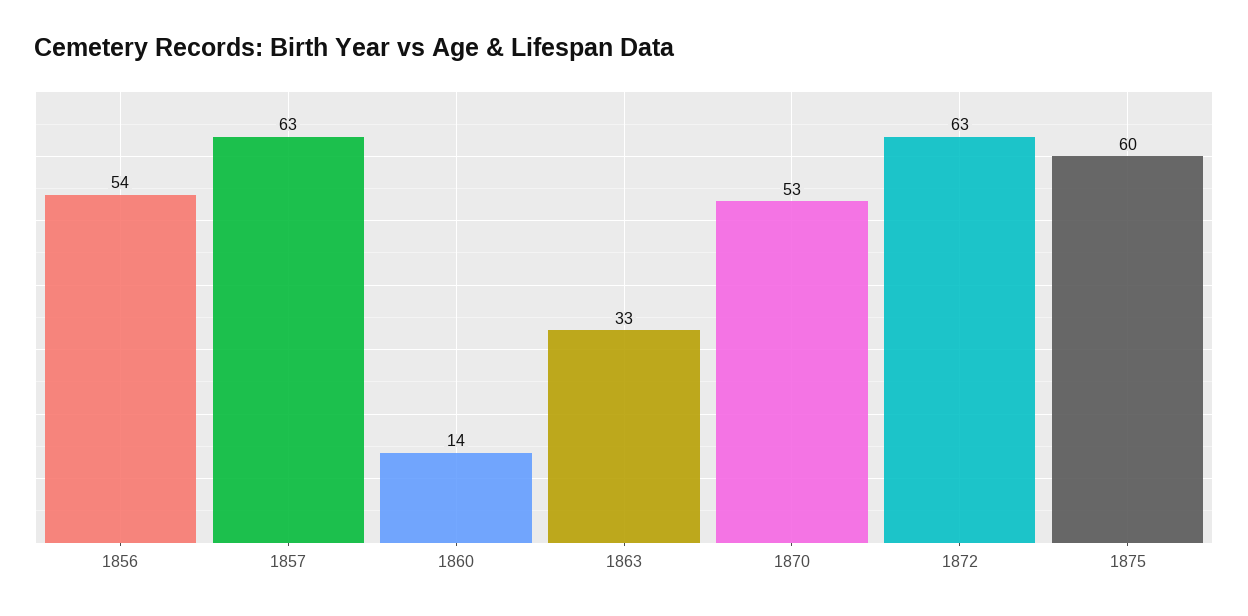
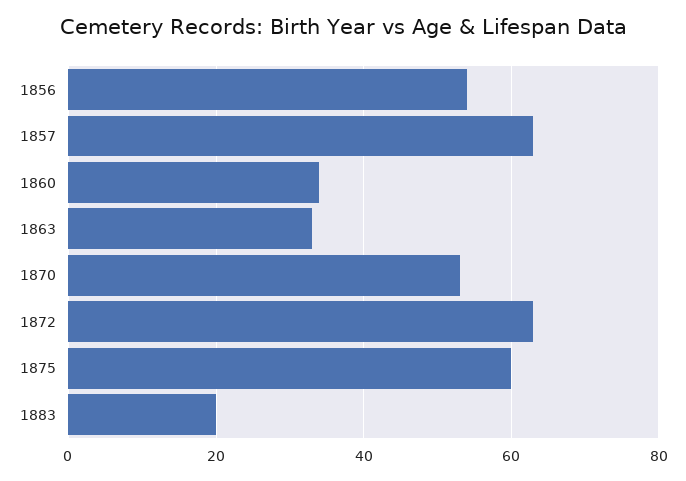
1860: 14 -> 35
1883: none -> 20

